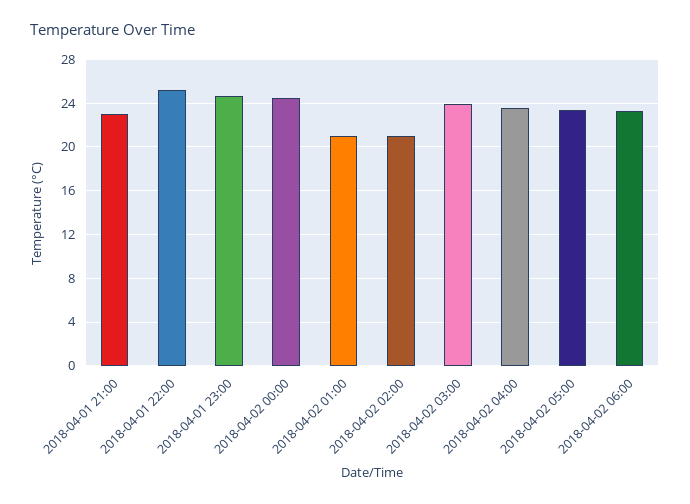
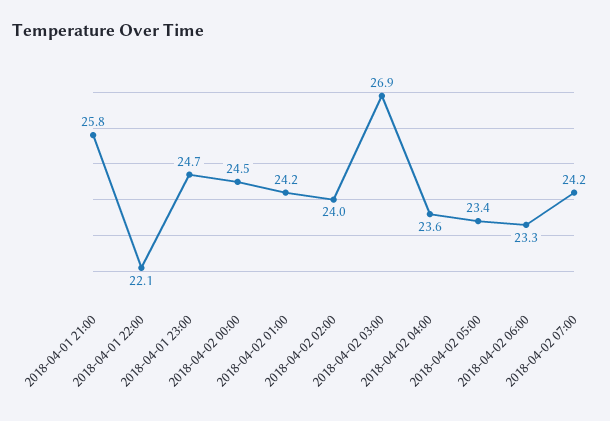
2018-04-01 21:00: 23 -> 25.8
2018-04-01 22:00: 25 -> 22.1
2018-04-02 01:00: 21 -> 24.2
2018-04-02 02:00: 21 -> 24
2018-04-02 03:00: 24 -> 26.9
2018-04-02 07:00: none -> 24.2

